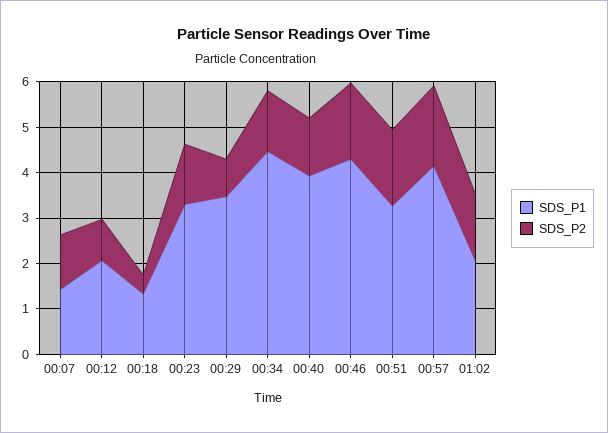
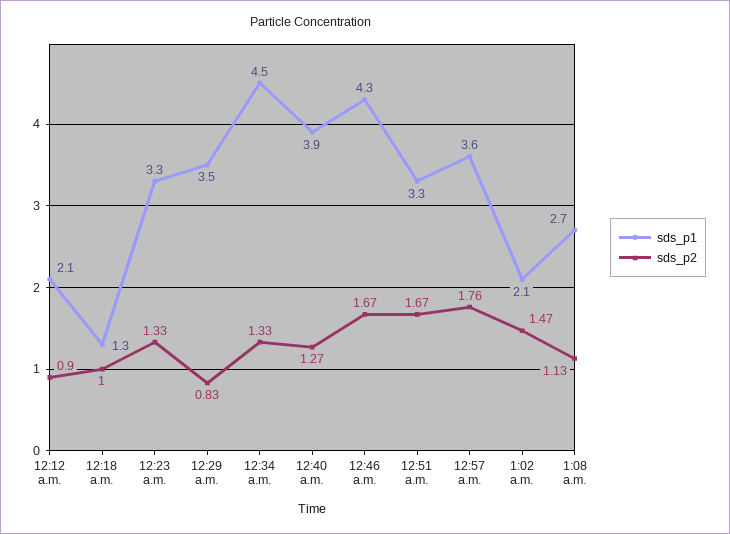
SDS_P1, 00:07: 1.4 -> none
SDS_P2, 00:07: 1.2 -> none
SDS_P2, 00:18: 0.4 -> 1
SDS_P1, 00:57: 4.2 -> 3.6
SDS_P1, 1:08 a.m.: none -> 2.7
SDS_P2, 1:08 a.m.: none -> 1.13

